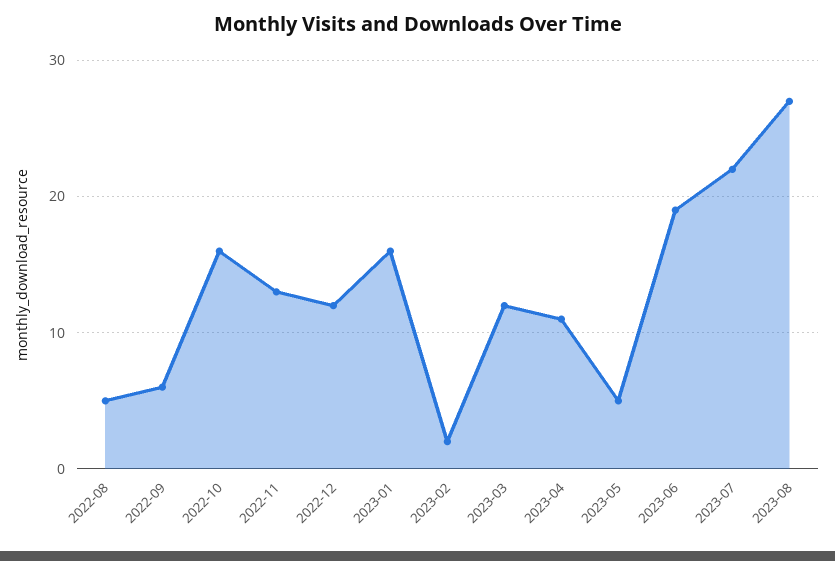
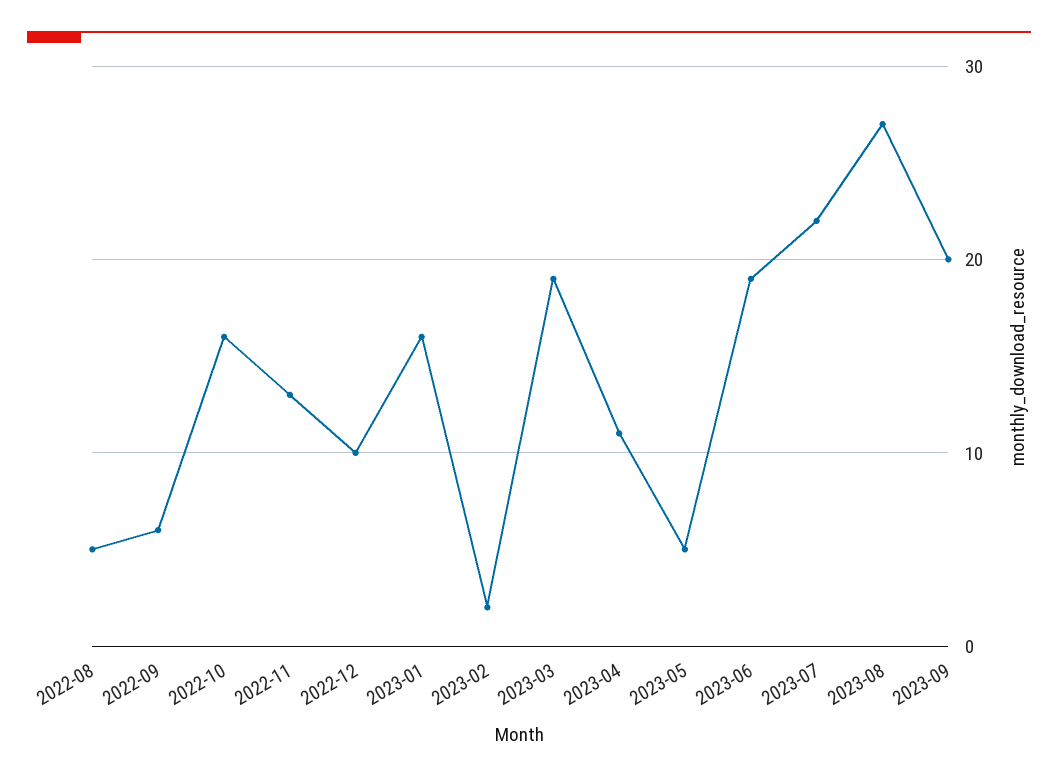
2022-12: 12 -> 10
2023-03: 12 -> 19
2023-09: none -> 20

